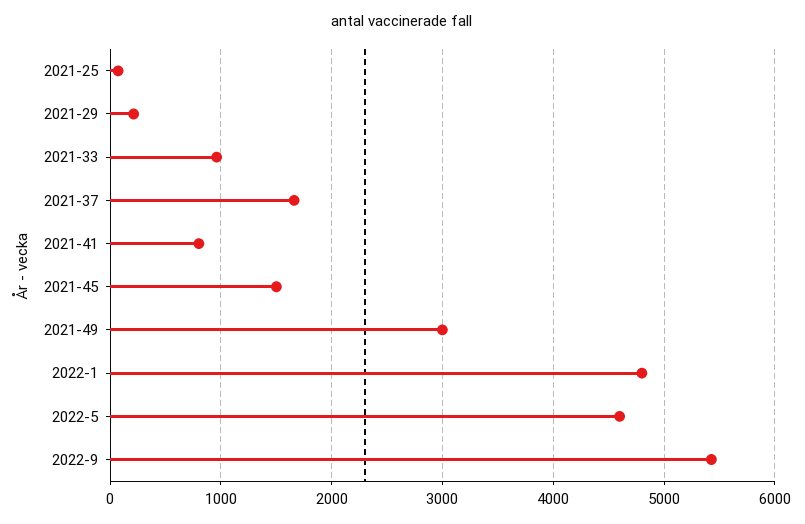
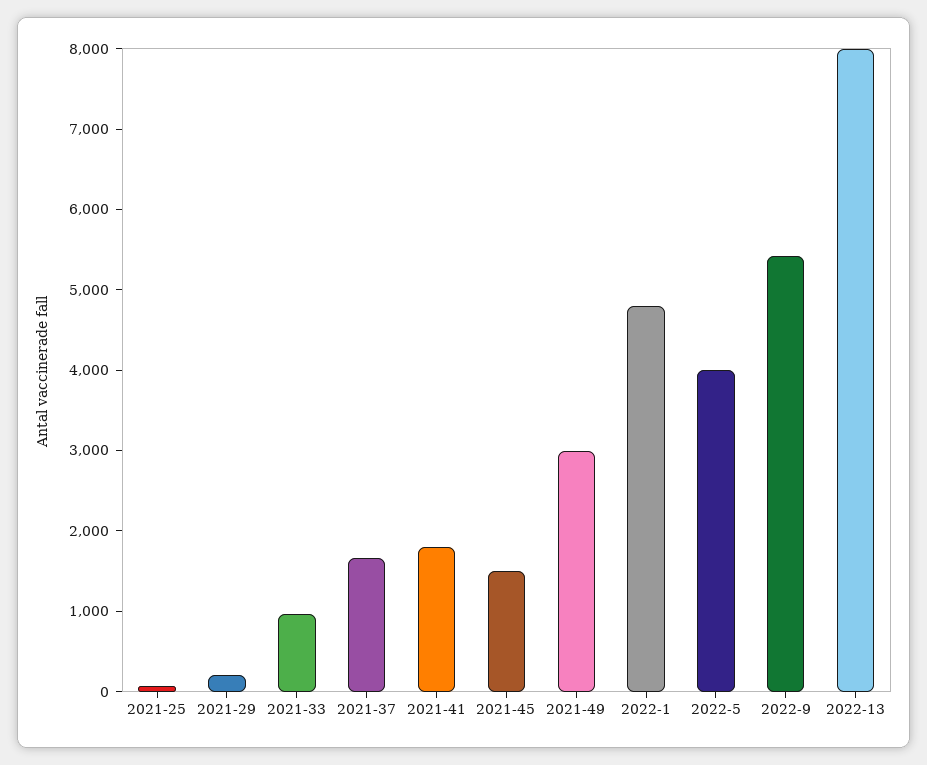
2021-41: 800 -> 1800
2022-5: 4600 -> 4000
2022-13: none -> 8000

